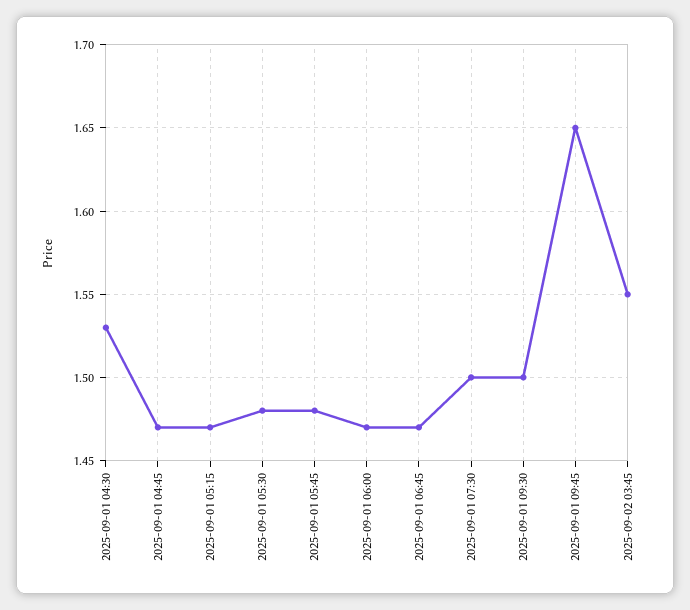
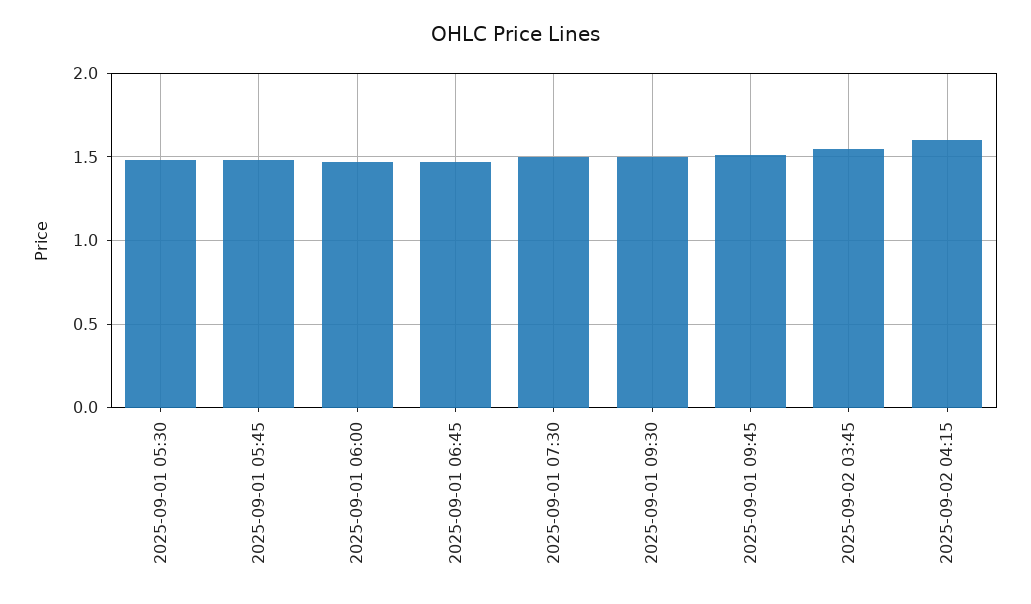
2025-09-01 04:30: 1.53 -> none
2025-09-01 04:45: 1.47 -> none
2025-09-01 05:15: 1.47 -> none
2025-09-01 09:45: 1.65 -> 1.5
2025-09-02 04:15: none -> 1.6

